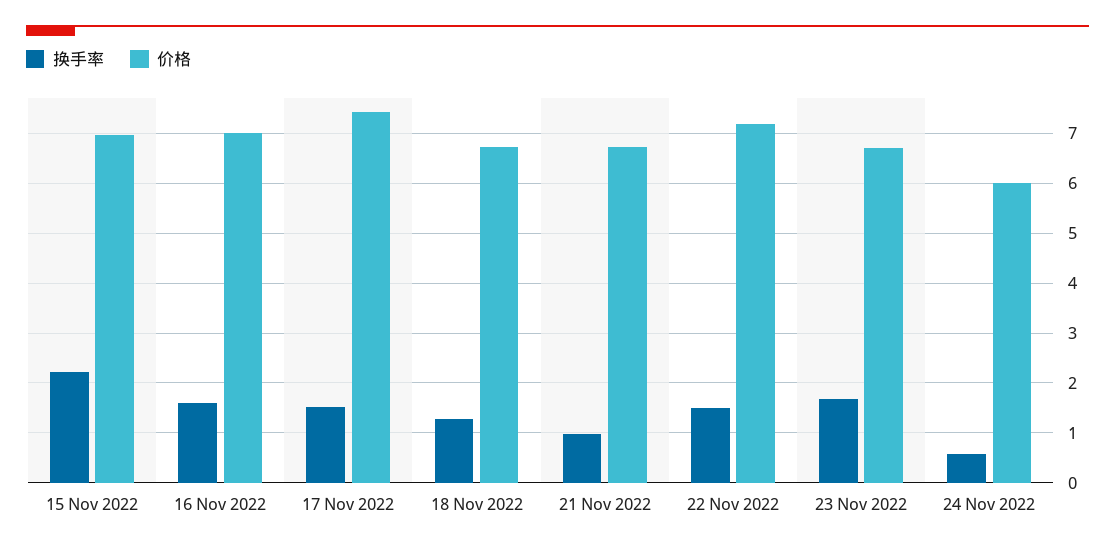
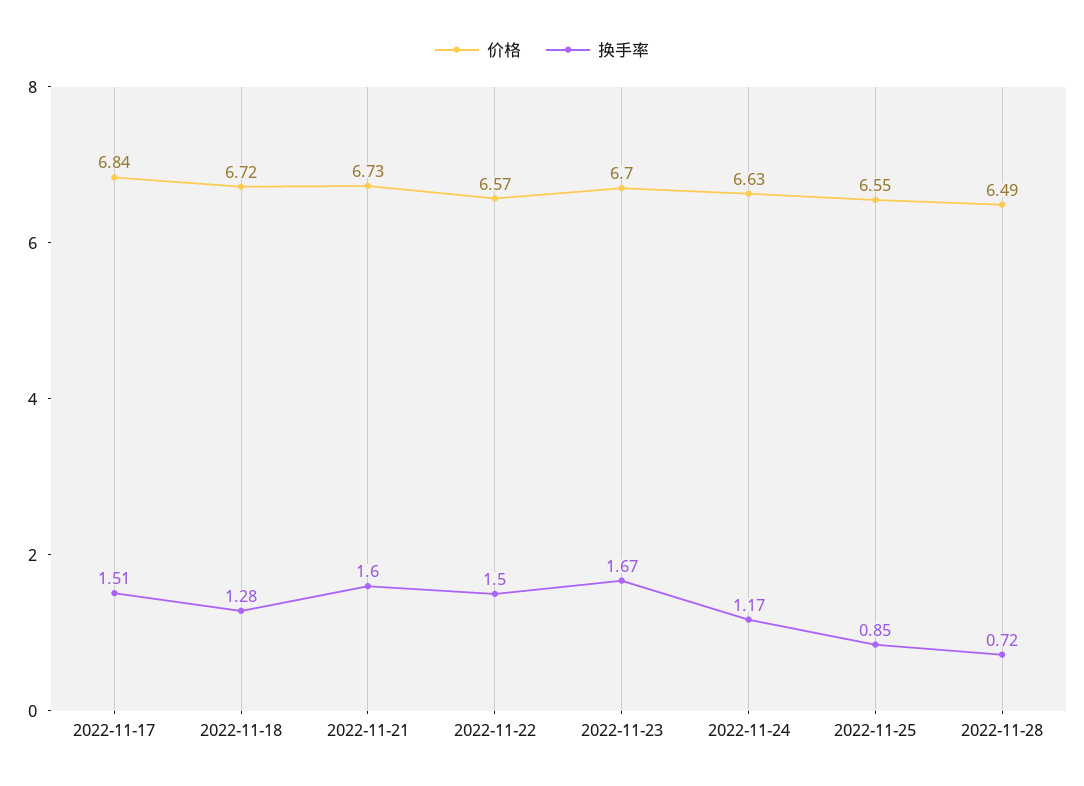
换手率, 15 Nov 2022: 2.2 -> none
价格, 15 Nov 2022: 7 -> none
换手率, 16 Nov 2022: 1.6 -> none
价格, 16 Nov 2022: 7 -> none
价格, 17 Nov 2022: 7.4 -> 6.84
换手率, 21 Nov 2022: 1 -> 1.6
价格, 22 Nov 2022: 7.2 -> 6.57
换手率, 24 Nov 2022: 0.6 -> 1.17
价格, 24 Nov 2022: 6 -> 6.63
价格, 2022-11-25: none -> 6.55
换手率, 2022-11-25: none -> 0.85
价格, 2022-11-28: none -> 6.49
换手率, 2022-11-28: none -> 0.72

